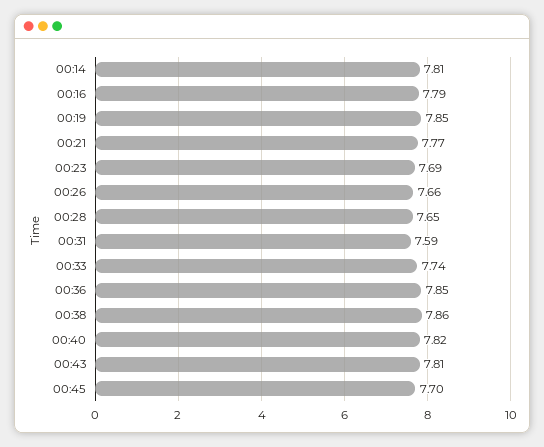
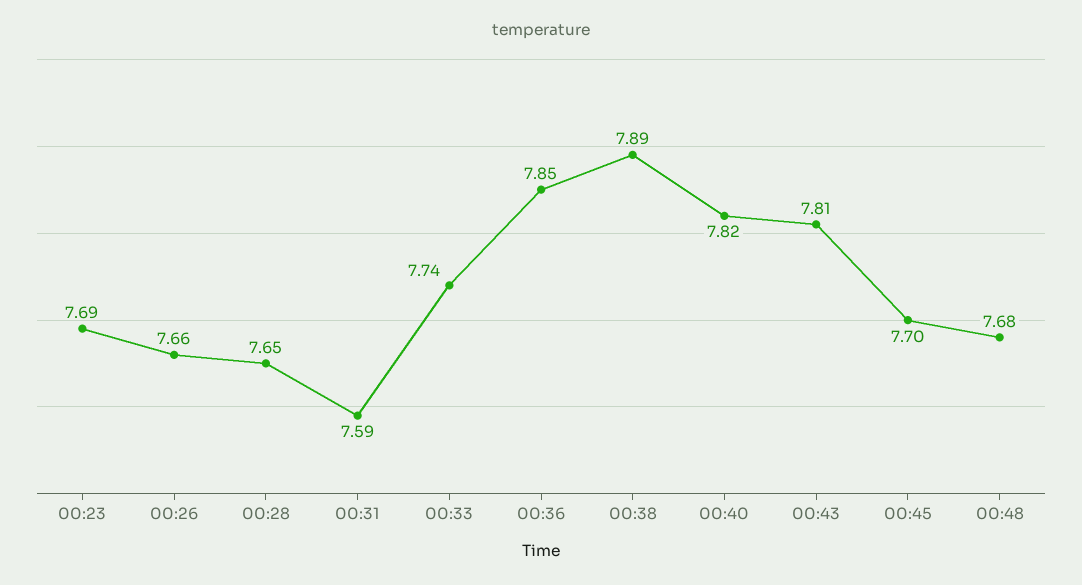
00:14: 7.81 -> none
00:16: 7.79 -> none
00:19: 7.85 -> none
00:21: 7.77 -> none
00:38: 7.86 -> 7.89
00:48: none -> 7.68

